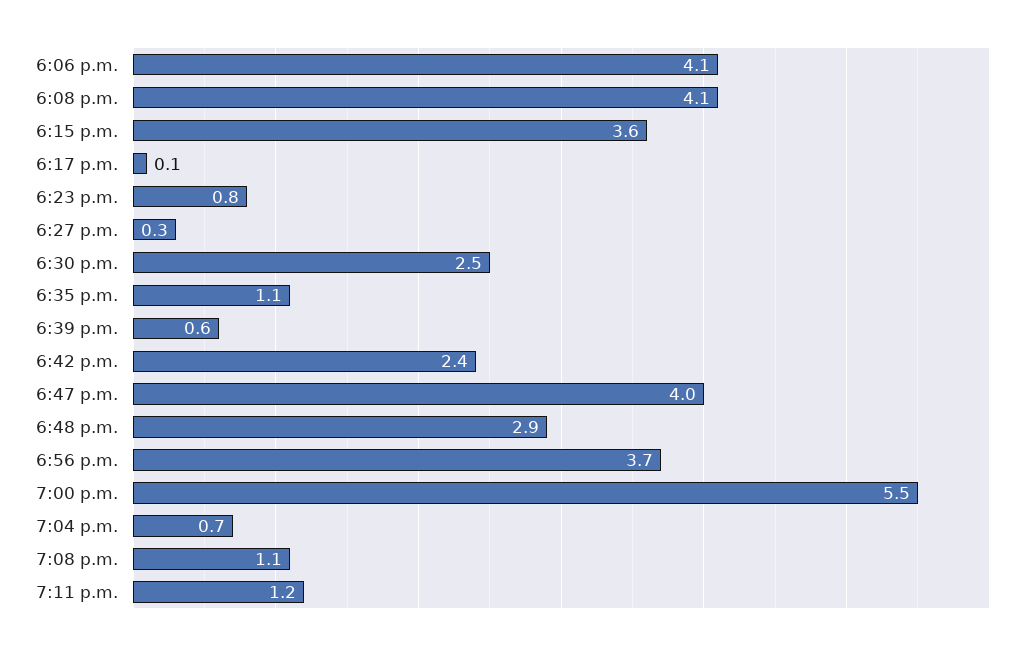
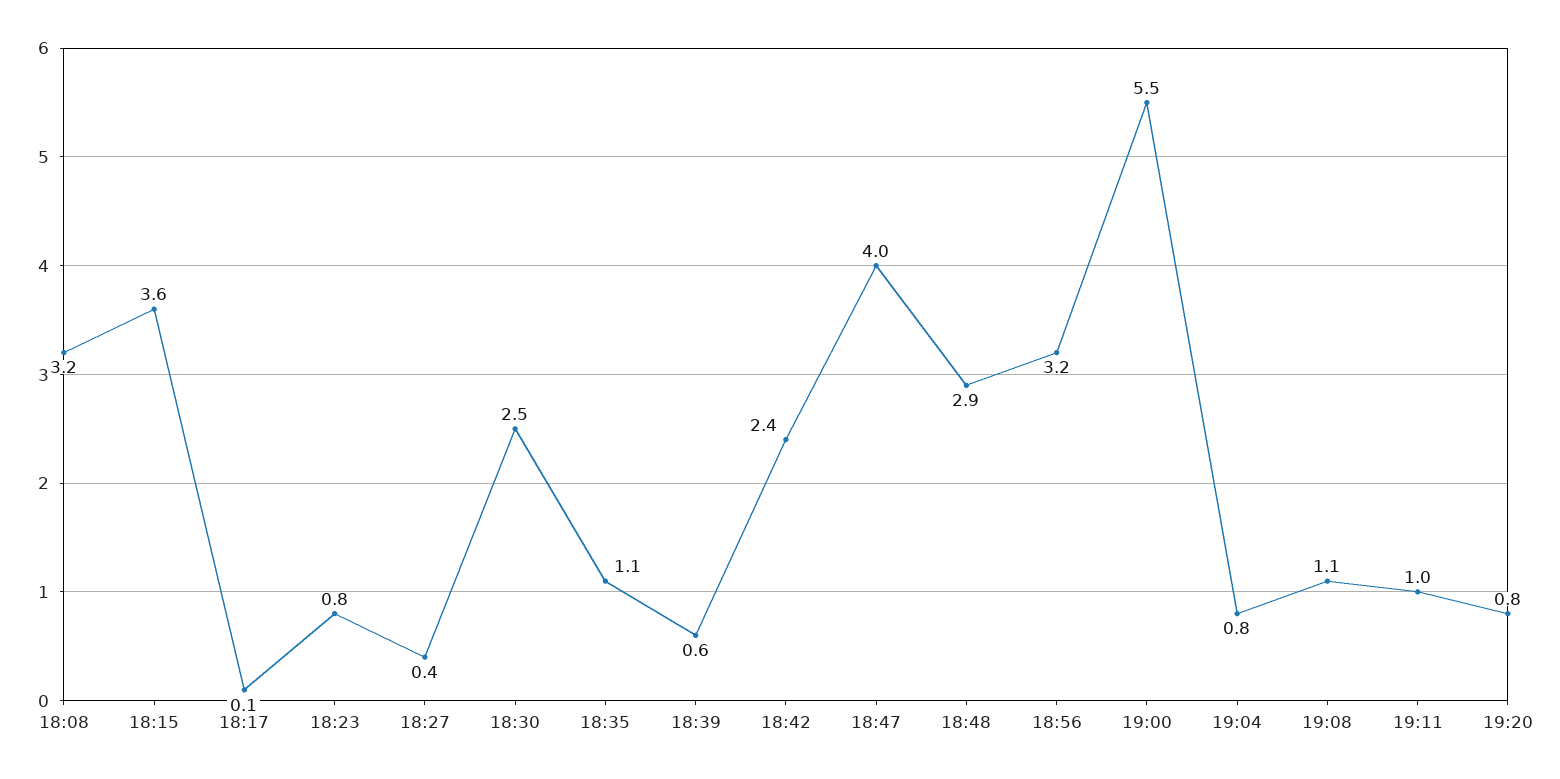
6:06 p.m.: 4.1 -> none
6:08 p.m.: 4.1 -> 3.2
6:27 p.m.: 0.3 -> 0.4
6:56 p.m.: 3.7 -> 3.2
7:04 p.m.: 0.7 -> 0.8
7:11 p.m.: 1.2 -> 1
19:20: none -> 0.8

